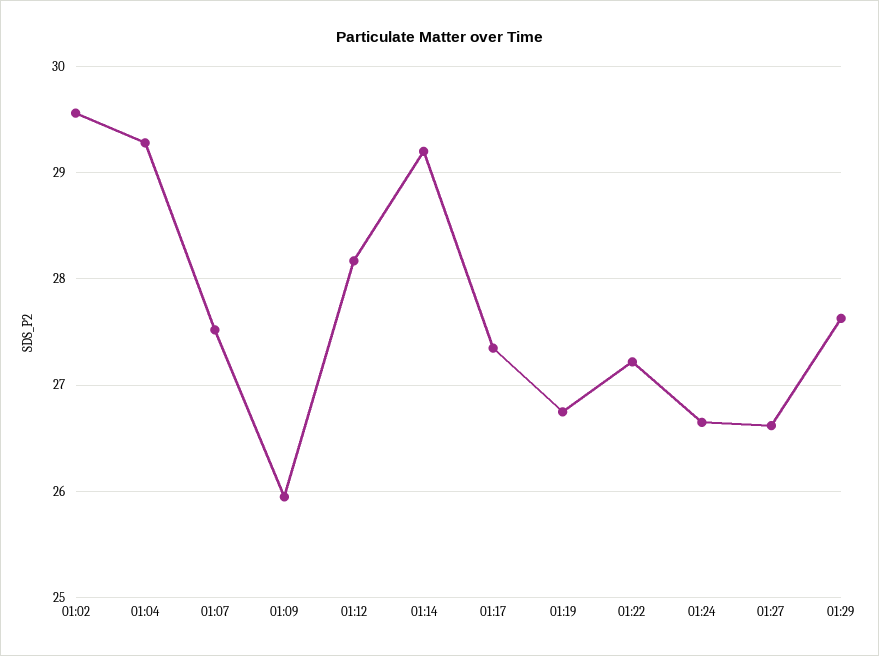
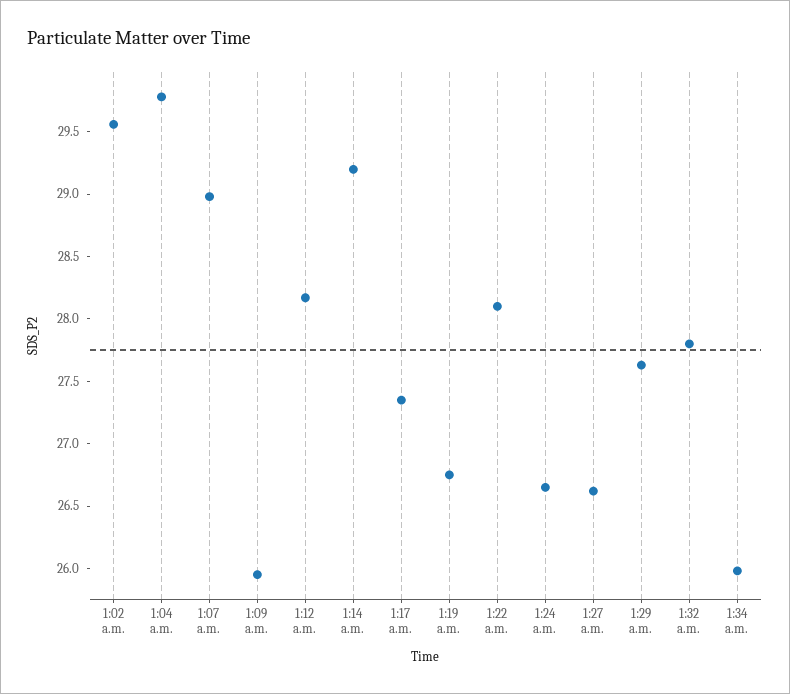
01:04: 29.3 -> 29.8
01:07: 27.5 -> 29
01:22: 27.2 -> 28.1
1:32 a.m.: none -> 27.8
1:34 a.m.: none -> 26

